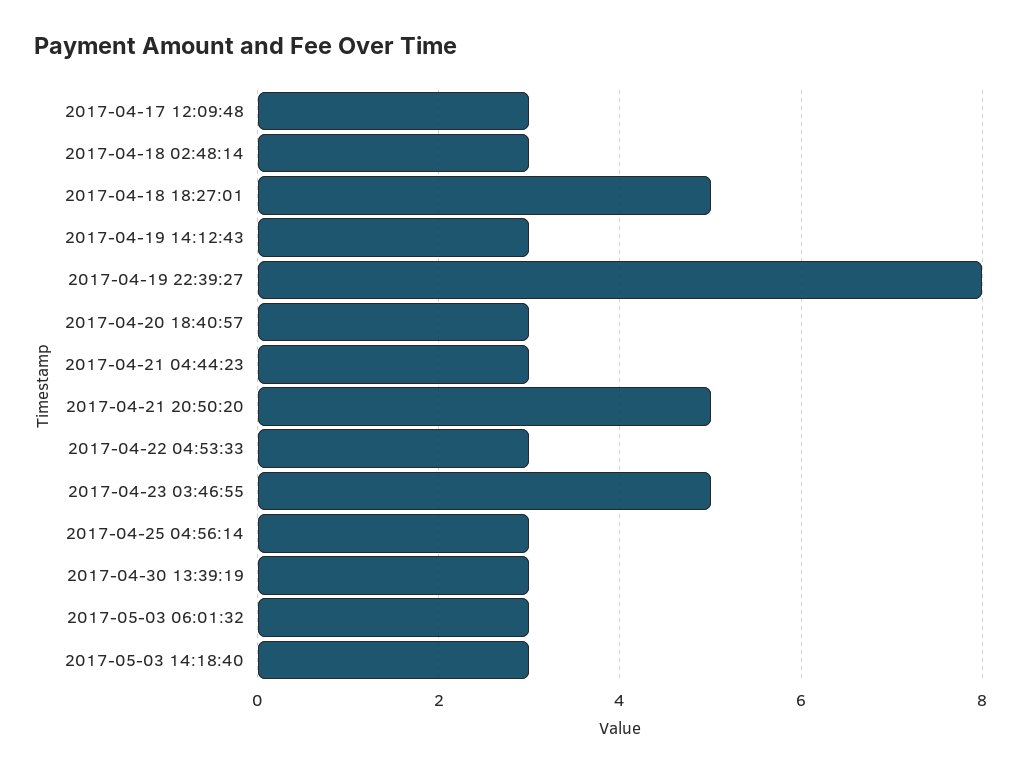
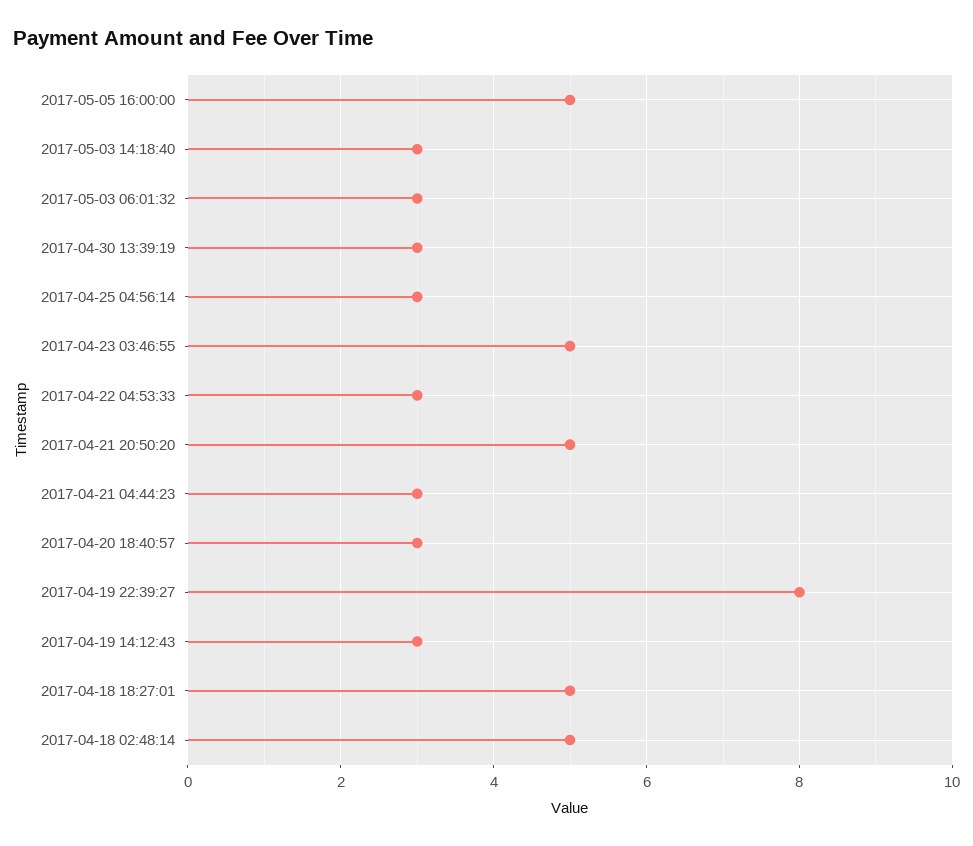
2017-04-17 12:09:48: 3 -> none
2017-04-18 02:48:14: 3 -> 5
2017-05-05 16:00:00: none -> 5

